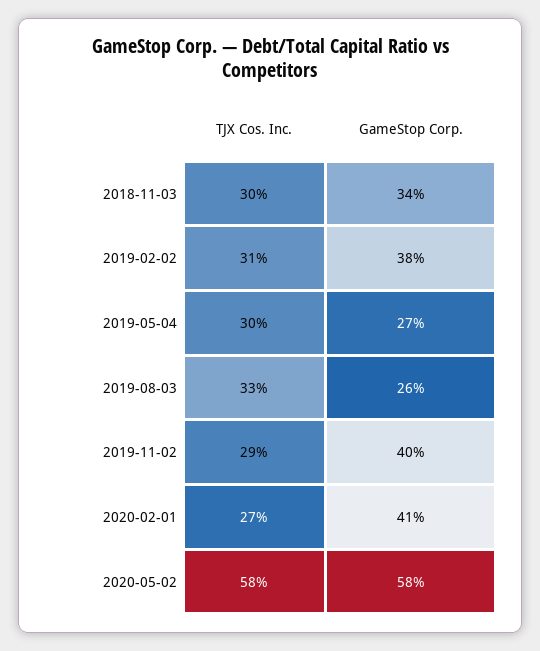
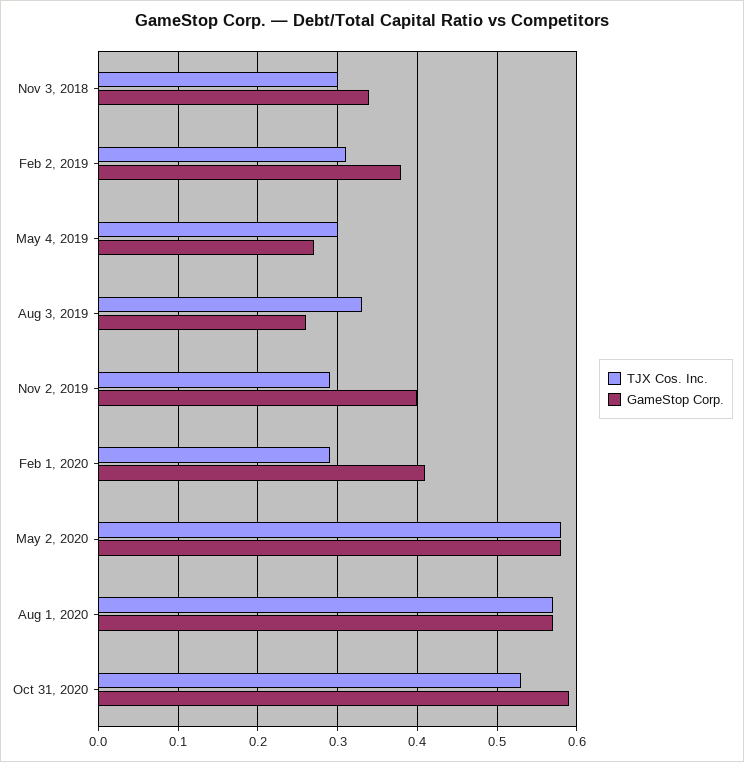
TJX Cos. Inc., 2020-02-01: 0.27 -> 0.29
TJX Cos. Inc., Aug 1, 2020: none -> 0.57
GameStop Corp., Aug 1, 2020: none -> 0.57
TJX Cos. Inc., Oct 31, 2020: none -> 0.53
GameStop Corp., Oct 31, 2020: none -> 0.59

